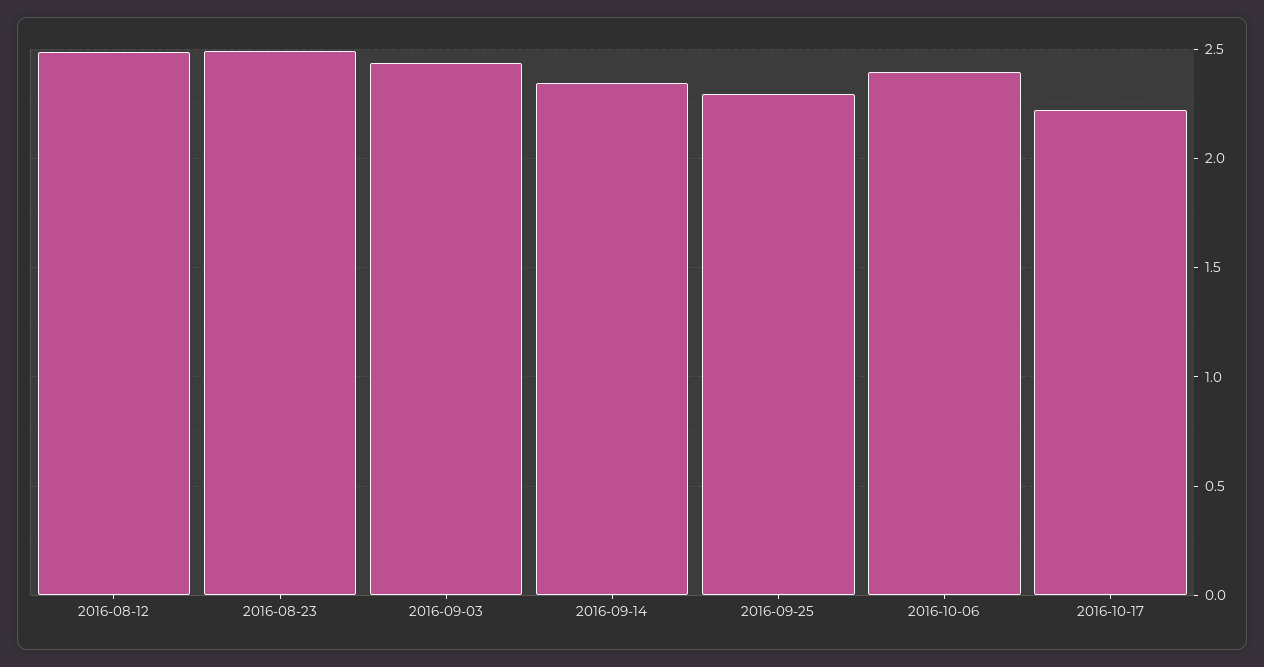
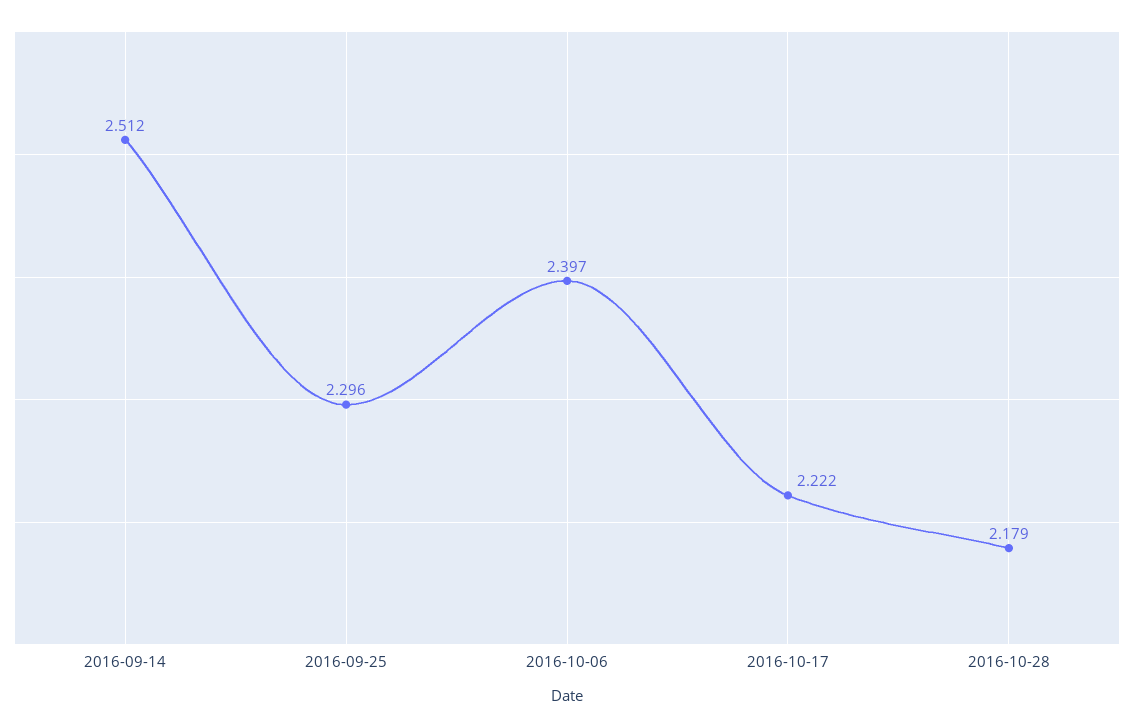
2016-08-12: 2.5 -> none
2016-08-23: 2.5 -> none
2016-09-03: 2.45 -> none
2016-09-14: 2.35 -> 2.512
2016-10-28: none -> 2.179

